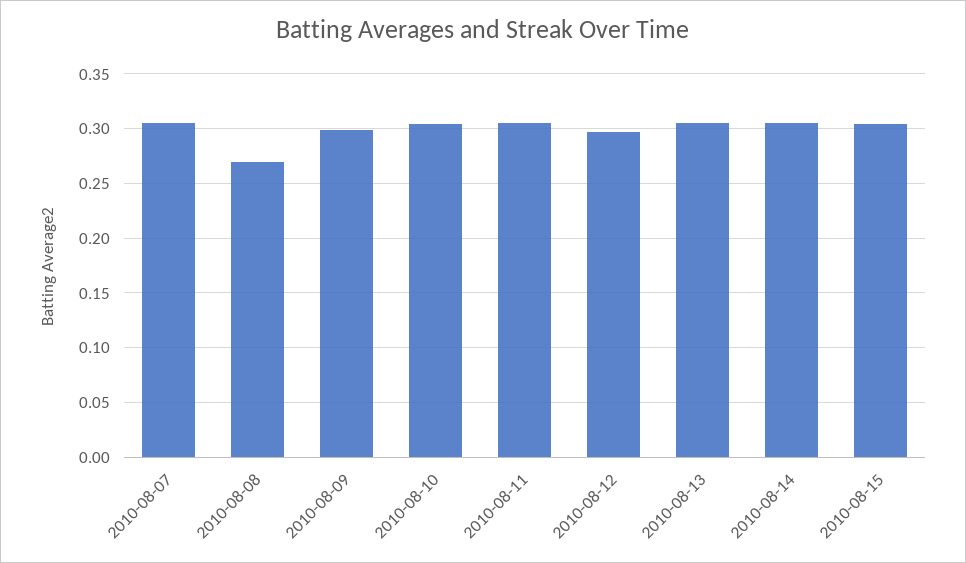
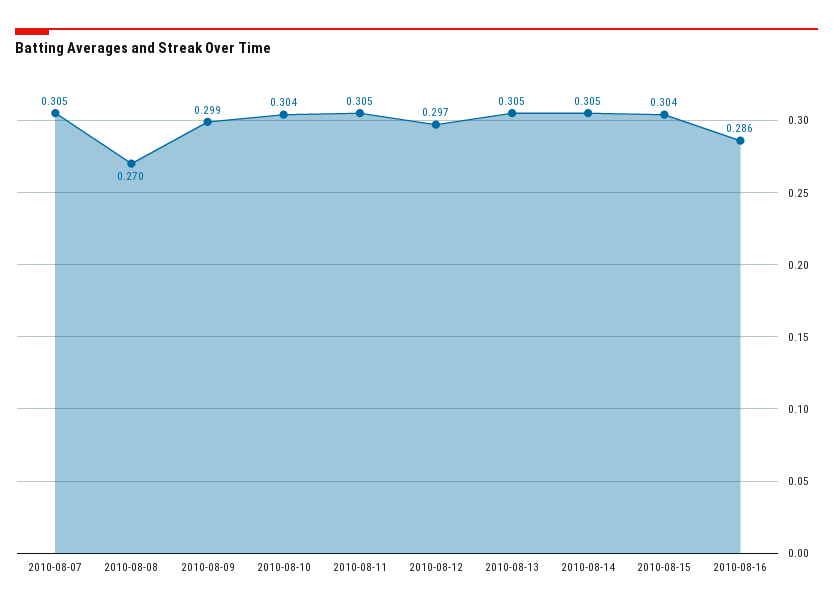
2010-08-16: none -> 0.286

